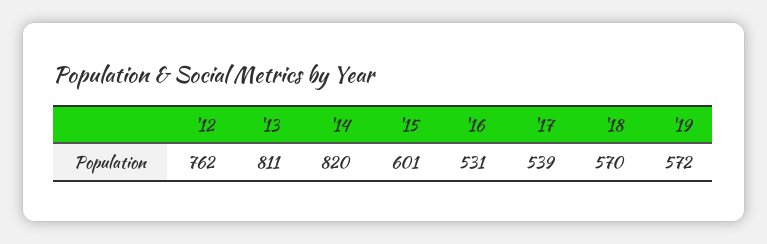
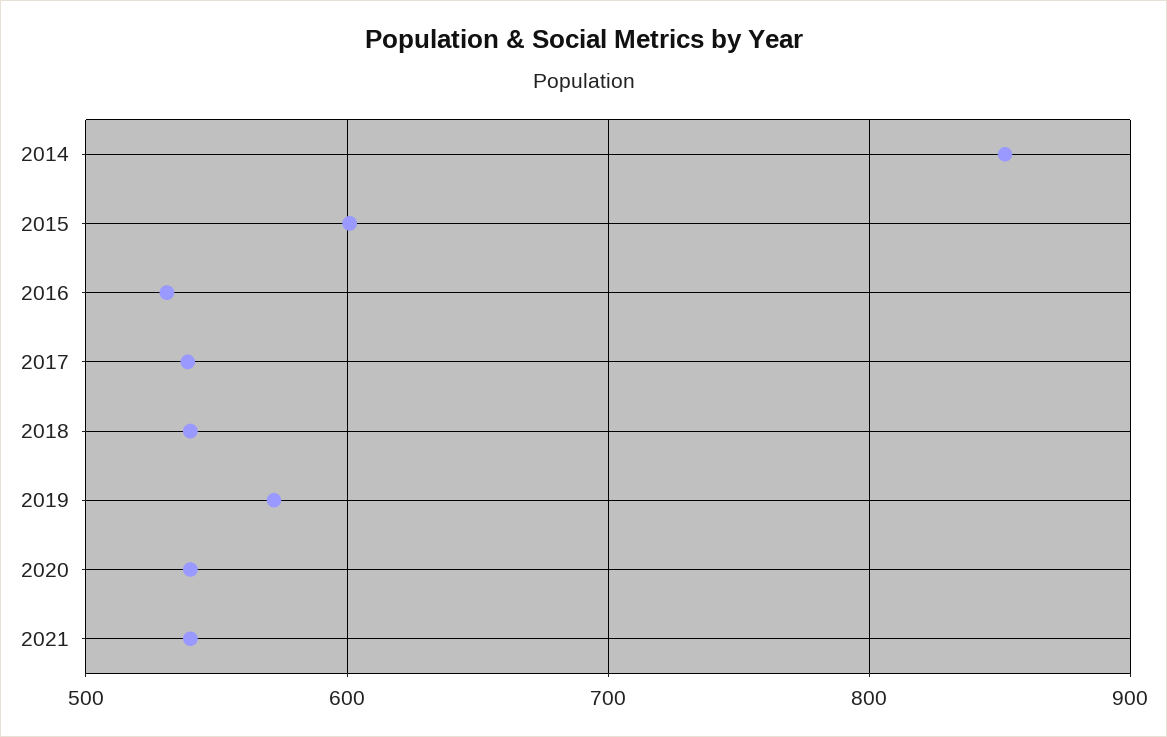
'12: 762 -> none
'13: 811 -> none
'14: 820 -> 850
'18: 570 -> 540
2020: none -> 540
2021: none -> 540

